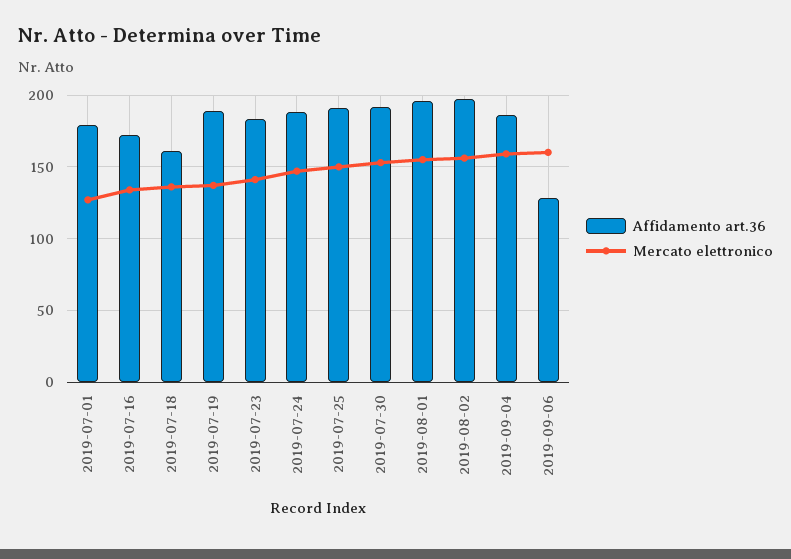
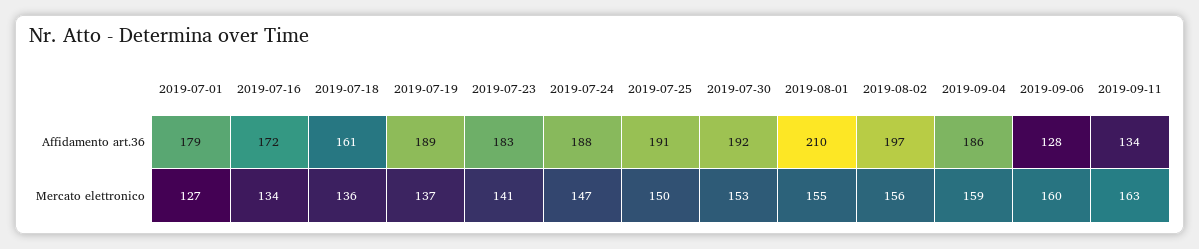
Affidamento art.36, 2019-08-01: 195 -> 210
Affidamento art.36, 2019-09-11: none -> 134
Mercato elettronico, 2019-09-11: none -> 163

